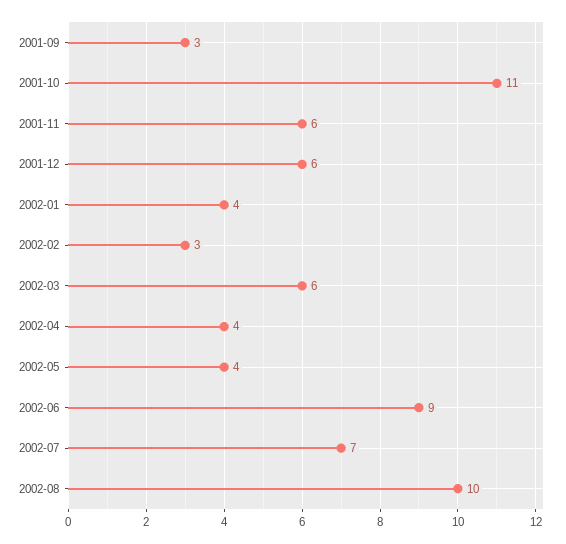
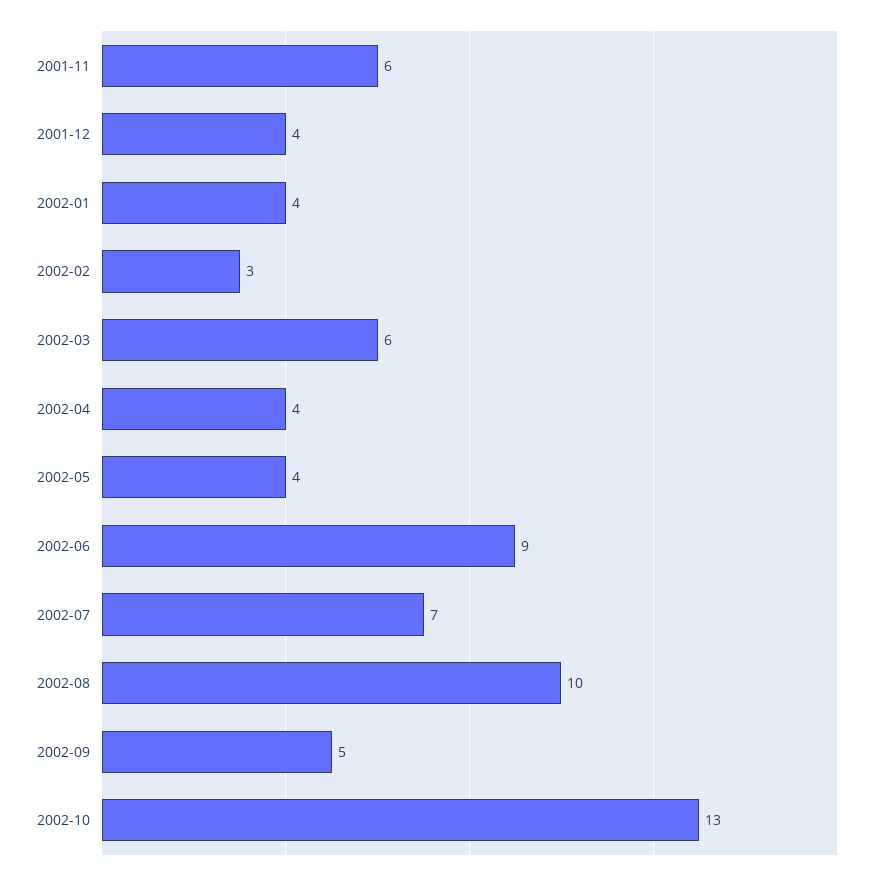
2001-09: 3 -> none
2001-10: 11 -> none
2001-12: 6 -> 4
2002-09: none -> 5
2002-10: none -> 13

